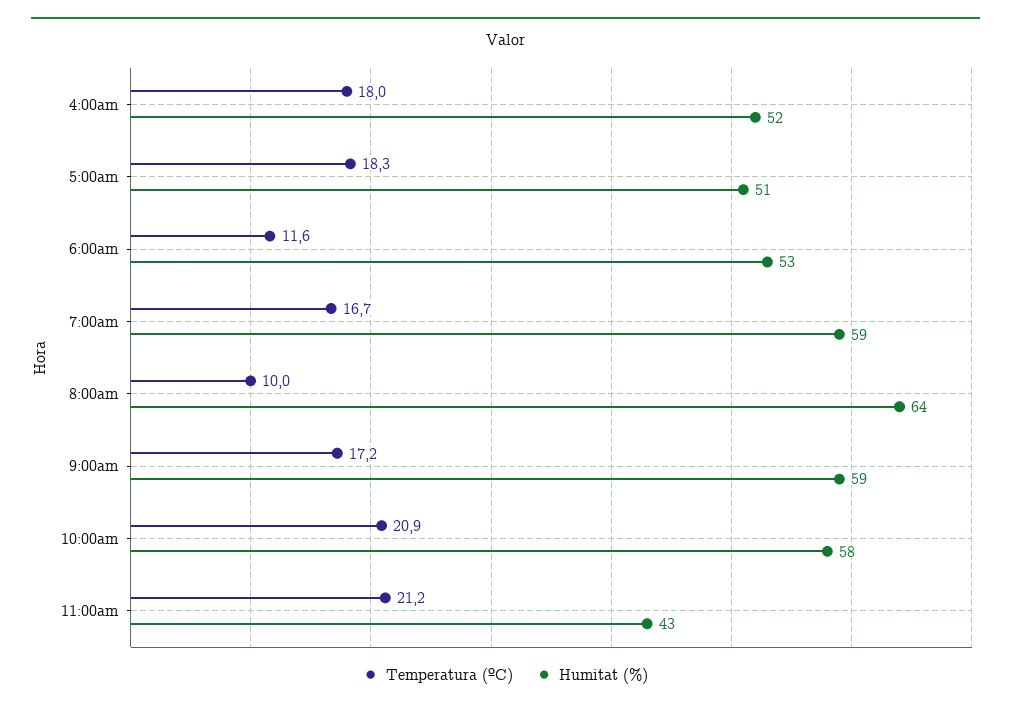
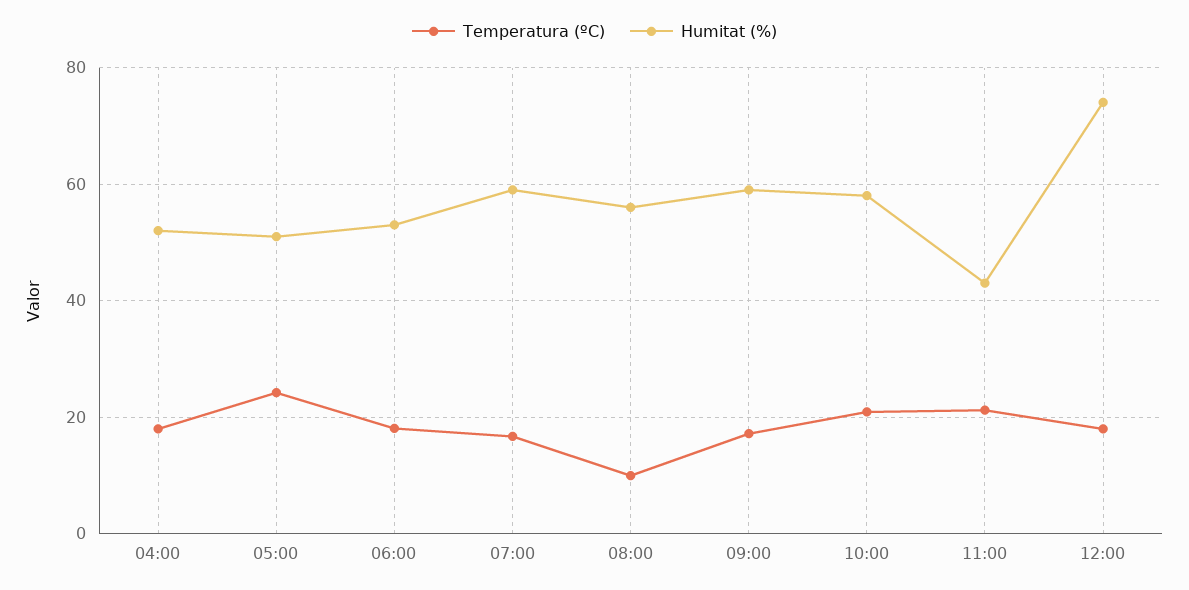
Temperatura (ºC), 5:00am: 18.3 -> 24
Temperatura (ºC), 6:00am: 11.6 -> 18
Humitat (%), 8:00am: 64 -> 56
Temperatura (ºC), 12:00: none -> 18
Humitat (%), 12:00: none -> 74

